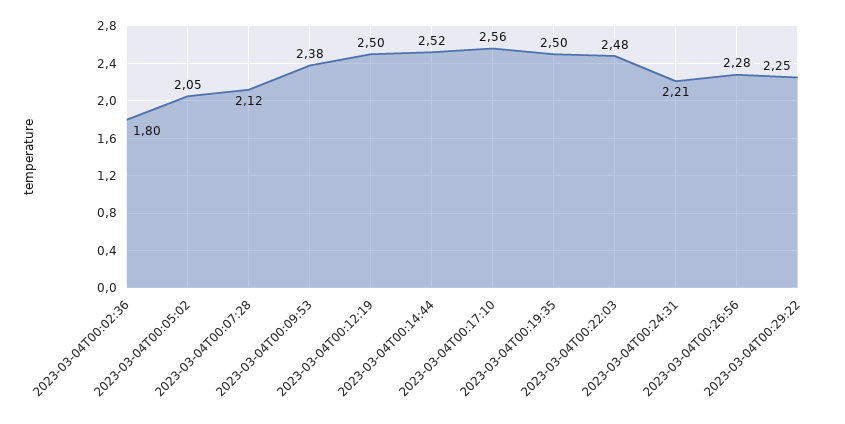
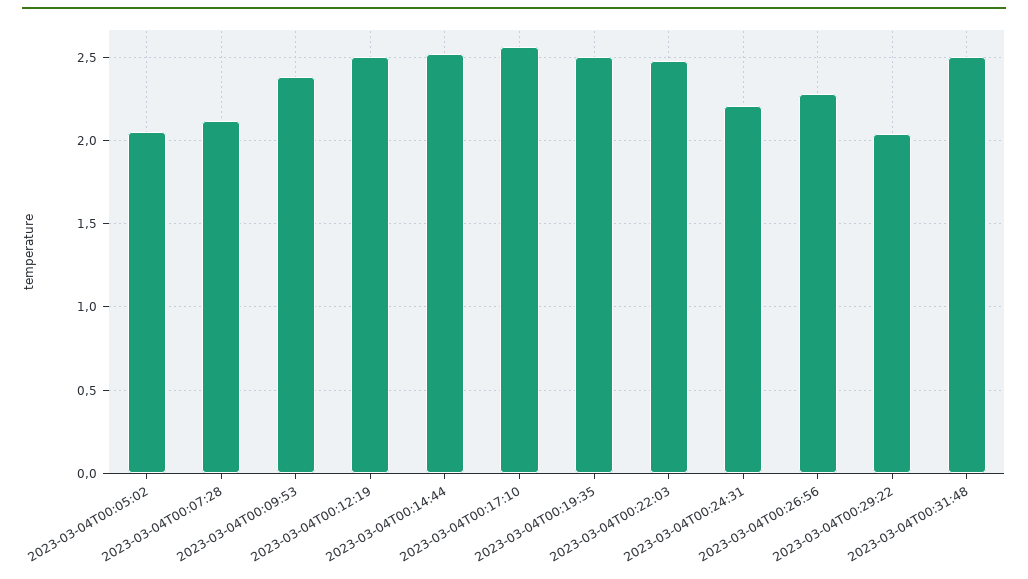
2023-03-04T00:02:36: 1.8 -> none
2023-03-04T00:29:22: 2.25 -> 2.05
2023-03-04T00:31:48: none -> 2.5

